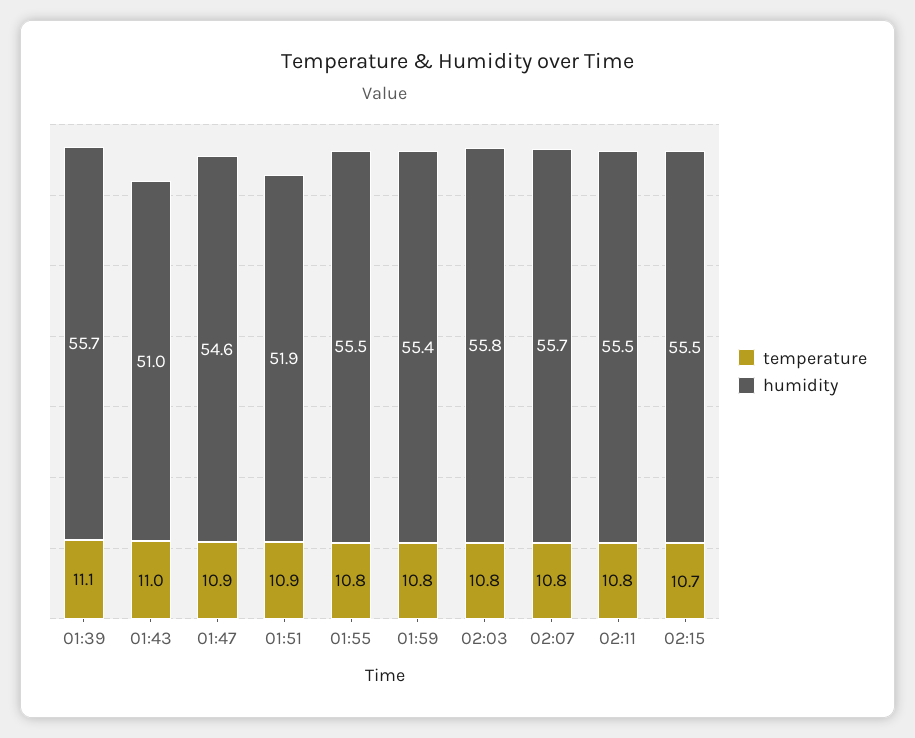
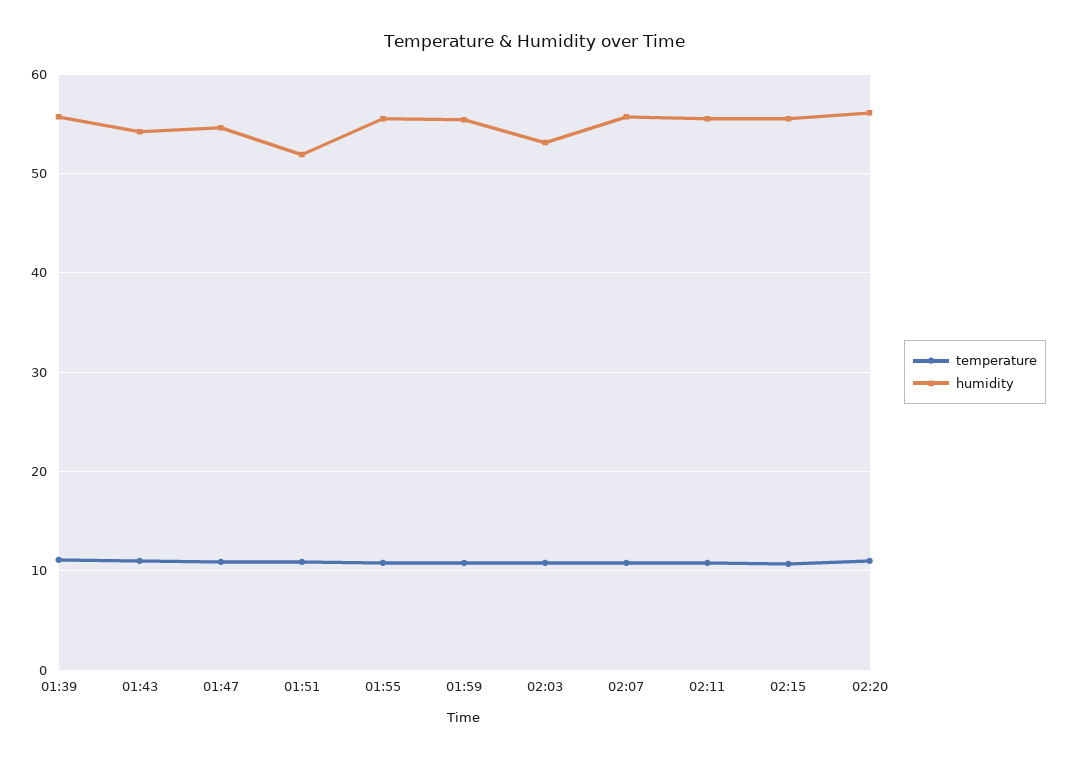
humidity, 01:43: 51 -> 54
humidity, 02:03: 55.8 -> 53
temperature, 02:20: none -> 11
humidity, 02:20: none -> 56

